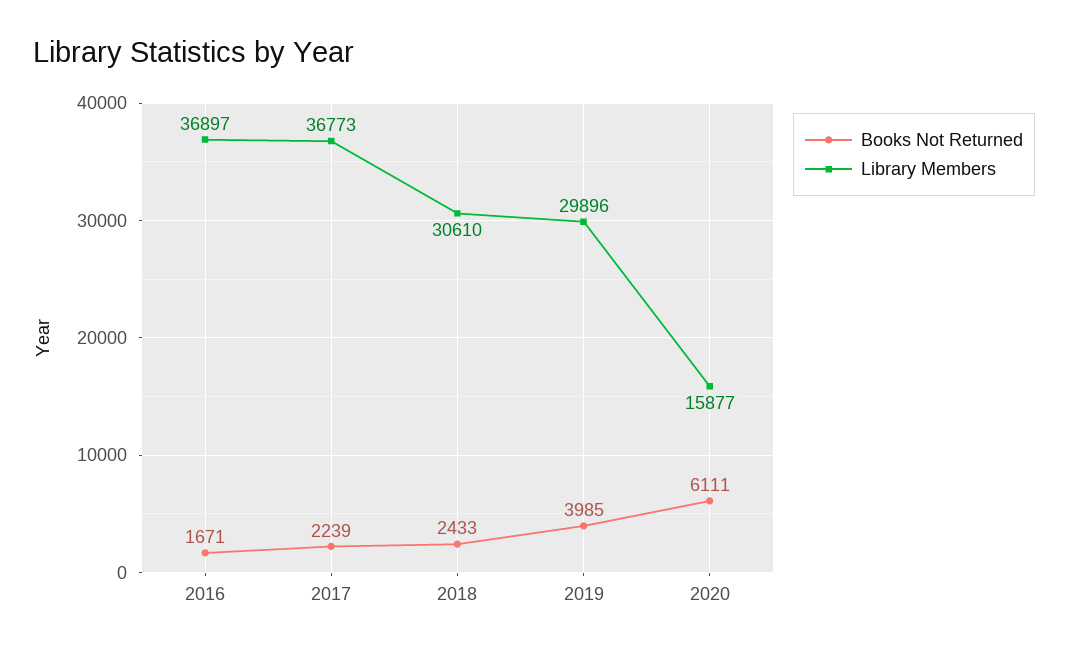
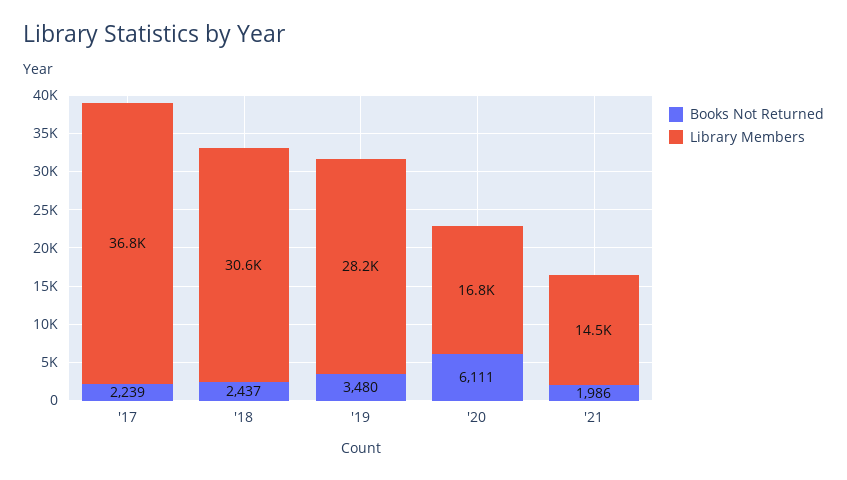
Books Not Returned, 2016: 1671 -> none
Library Members, 2016: 36897 -> none
Books Not Returned, 2018: 2433 -> 2437
Books Not Returned, 2019: 3985 -> 3480
Library Members, 2019: 29896 -> 28200
Library Members, 2020: 15877 -> 16800
Books Not Returned, '21: none -> 1986
Library Members, '21: none -> 14500

